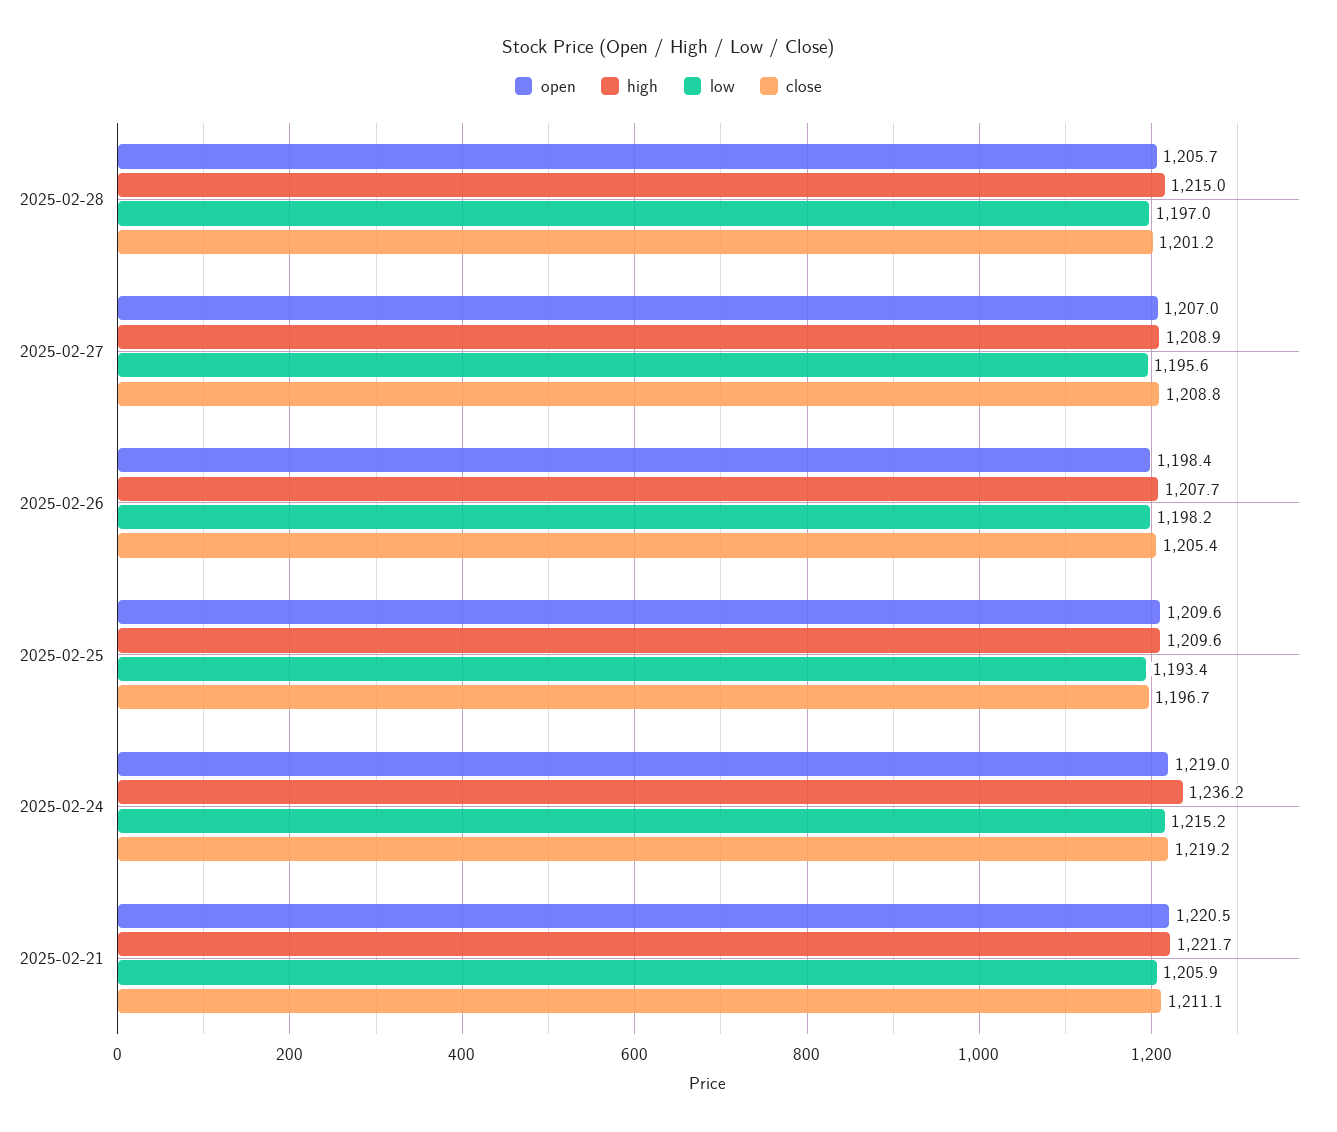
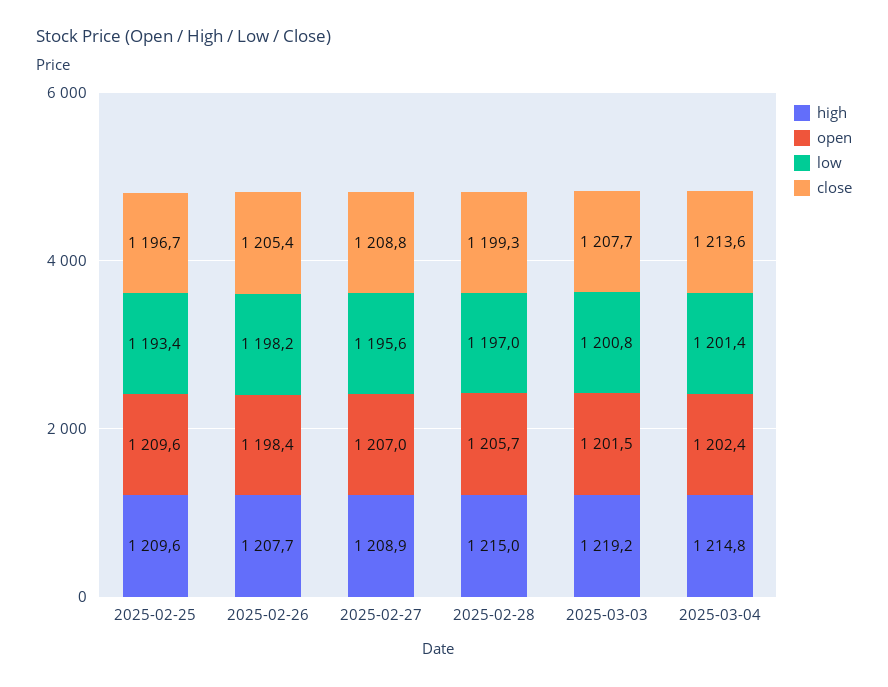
close, 2025-02-28: 1201.2 -> 1199.3
open, 2025-02-24: 1219 -> none
high, 2025-02-24: 1236.2 -> none
low, 2025-02-24: 1215.2 -> none
close, 2025-02-24: 1219.2 -> none
open, 2025-02-21: 1220.5 -> none
high, 2025-02-21: 1221.7 -> none
low, 2025-02-21: 1205.9 -> none
close, 2025-02-21: 1211.1 -> none
high, 2025-03-03: none -> 1219.2
open, 2025-03-03: none -> 1201.5
low, 2025-03-03: none -> 1200.8
close, 2025-03-03: none -> 1207.7
high, 2025-03-04: none -> 1214.8
open, 2025-03-04: none -> 1202.4
low, 2025-03-04: none -> 1201.4
close, 2025-03-04: none -> 1213.6

